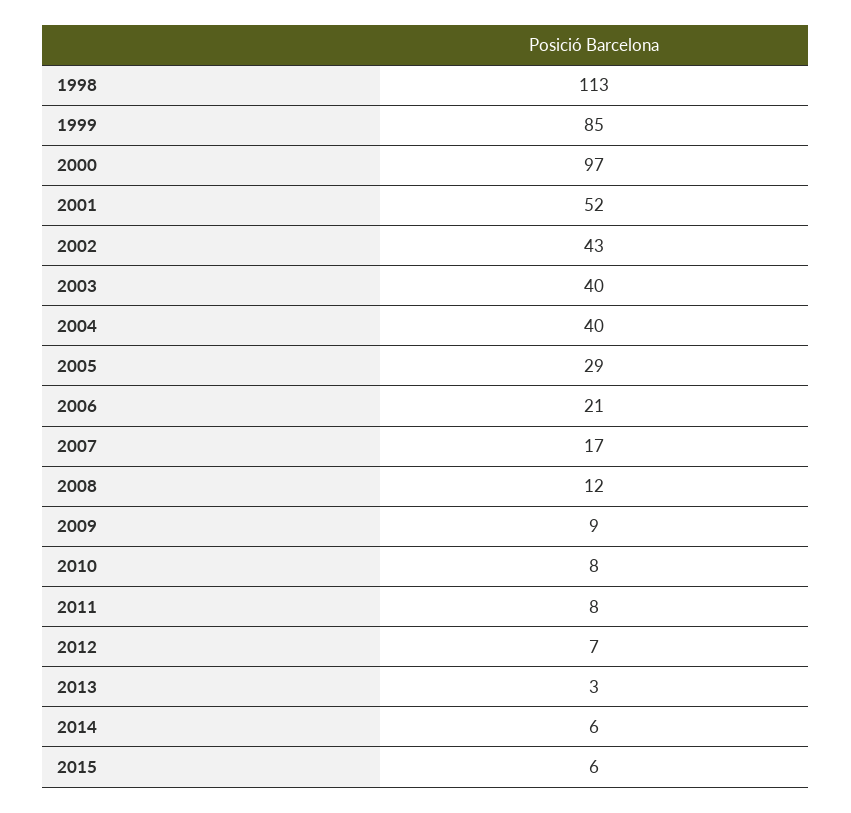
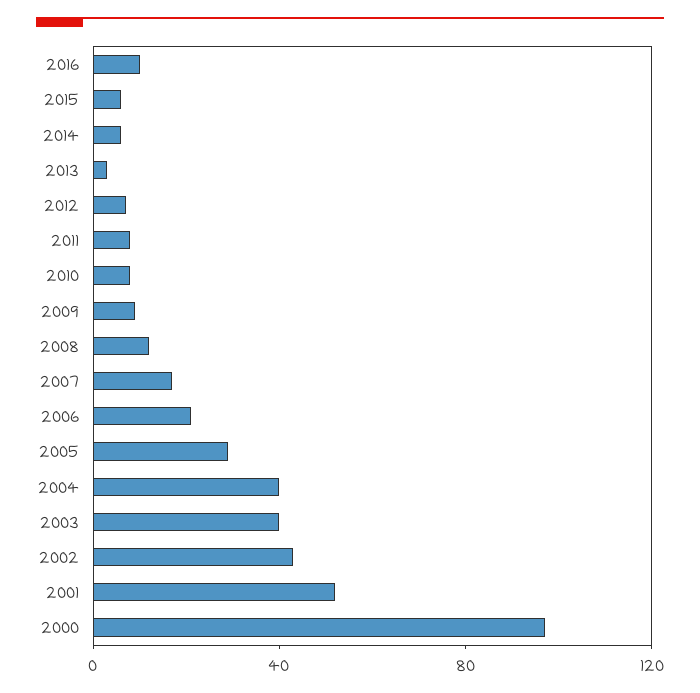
1998: 113 -> none
1999: 85 -> none
2016: none -> 10

